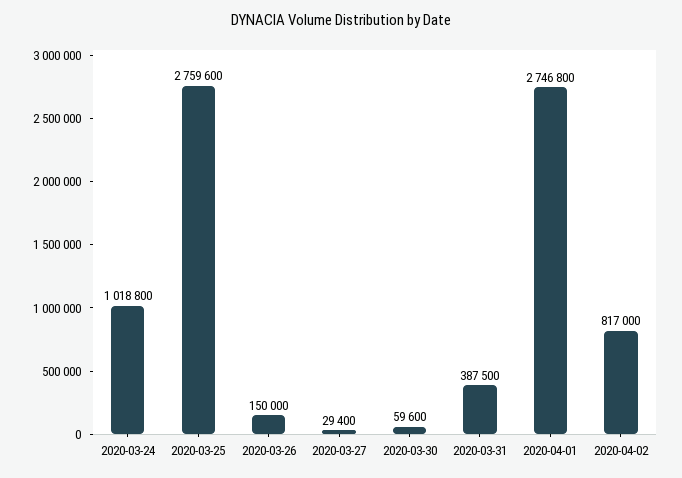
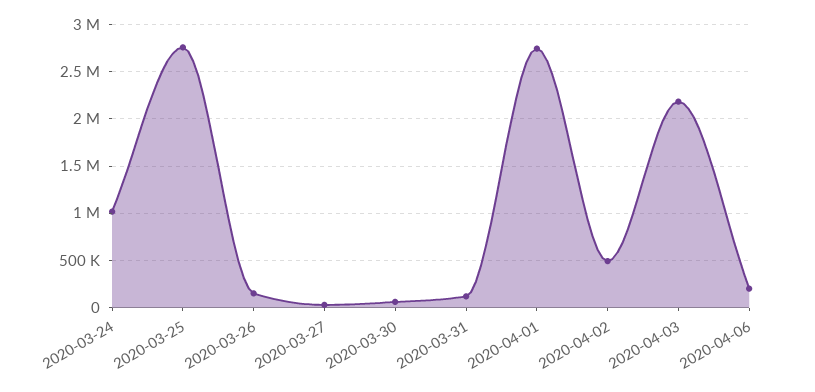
2020-03-31: 387500 -> 100000
2020-04-02: 817000 -> 500000
2020-04-03: none -> 2200000
2020-04-06: none -> 200000

